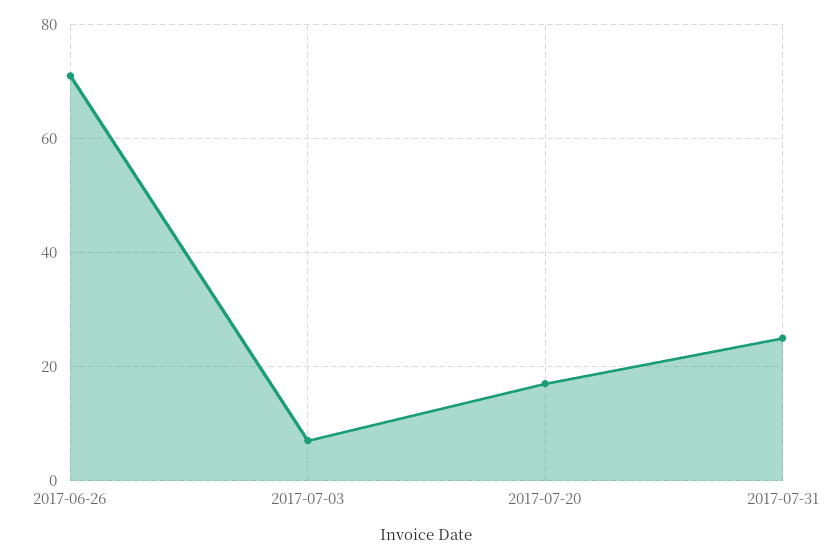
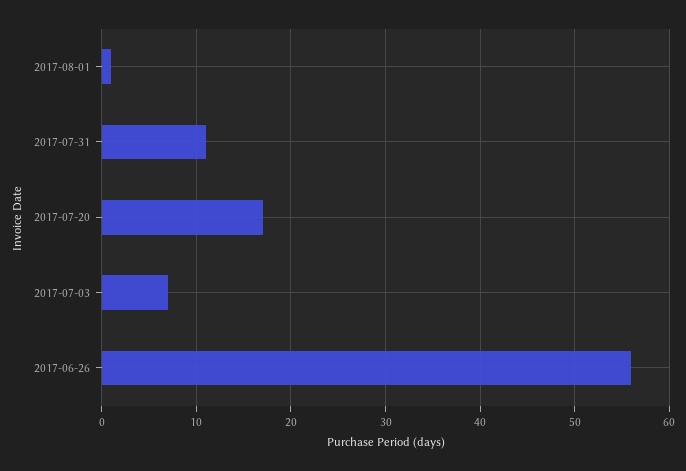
2017-06-26: 70 -> 56
2017-07-31: 25 -> 11
2017-08-01: none -> 1

